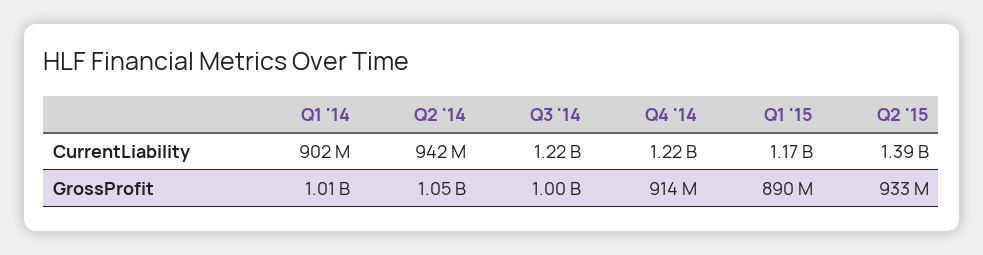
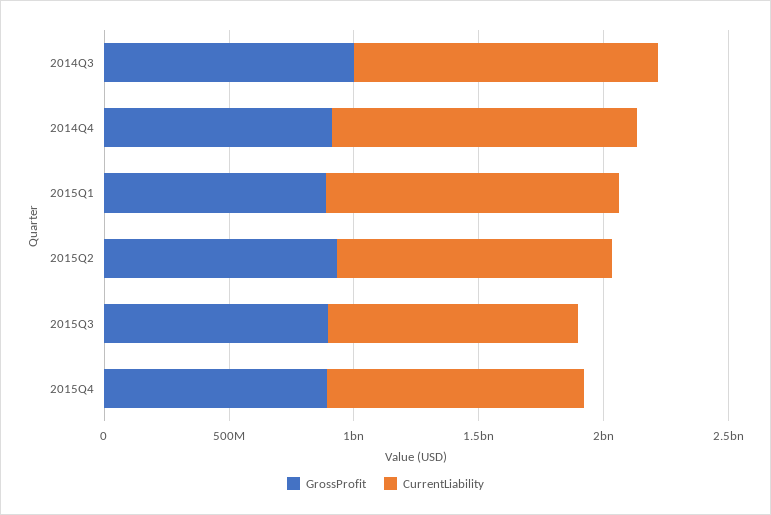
CurrentLiability, Q1 '14: 902000000 -> none
CurrentLiability, Q2 '14: 942000000 -> none
CurrentLiability, Q2 '15: 1390000000 -> 1100000000
GrossProfit, Q1 '14: 1010000000 -> none
GrossProfit, Q2 '14: 1050000000 -> none
GrossProfit, 2015Q3: none -> 900000000
CurrentLiability, 2015Q3: none -> 1000000000
GrossProfit, 2015Q4: none -> 900000000
CurrentLiability, 2015Q4: none -> 1000000000

